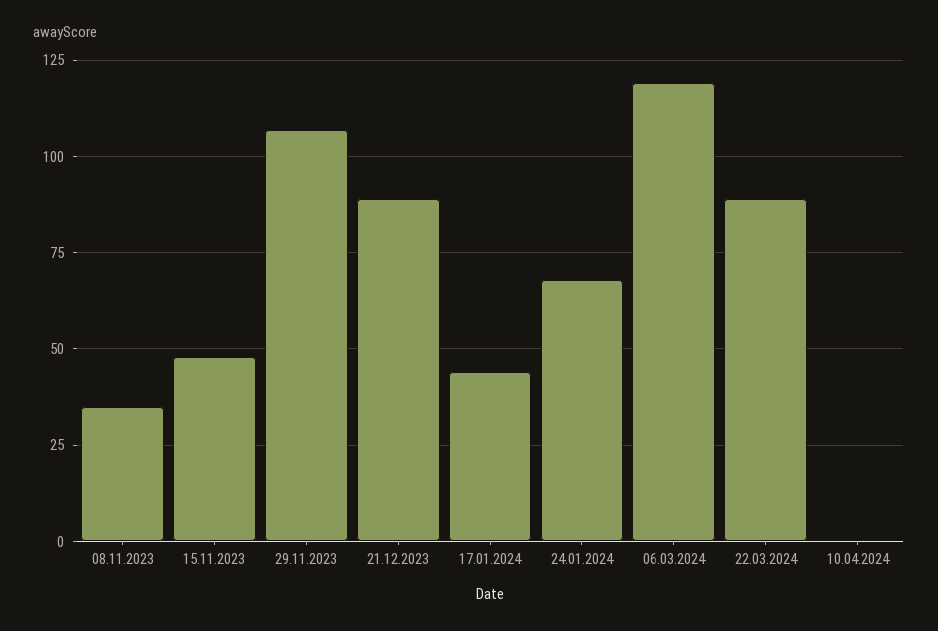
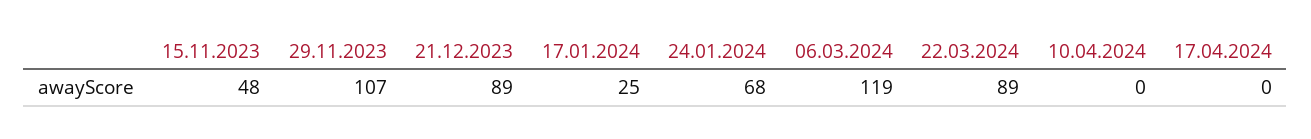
08.11.2023: 35 -> none
17.01.2024: 45 -> 25
17.04.2024: none -> 0

